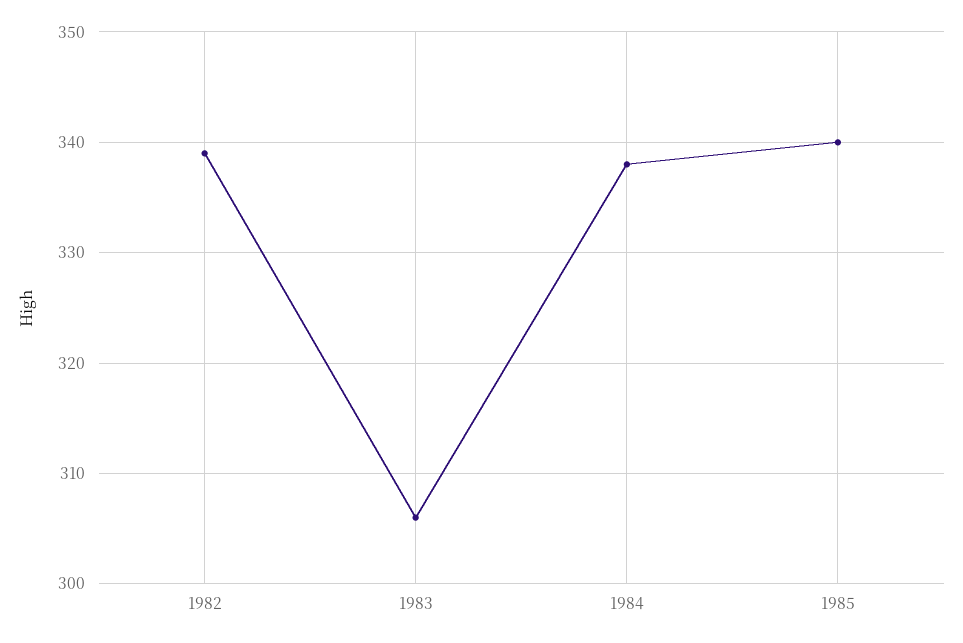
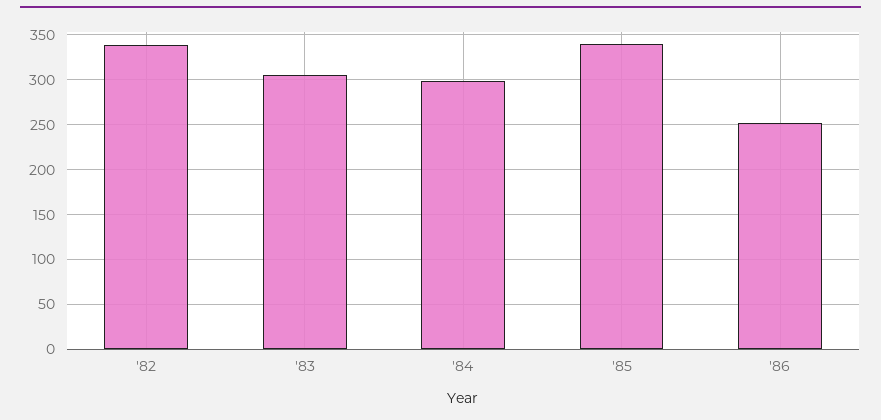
1984: 338 -> 300
'86: none -> 250

